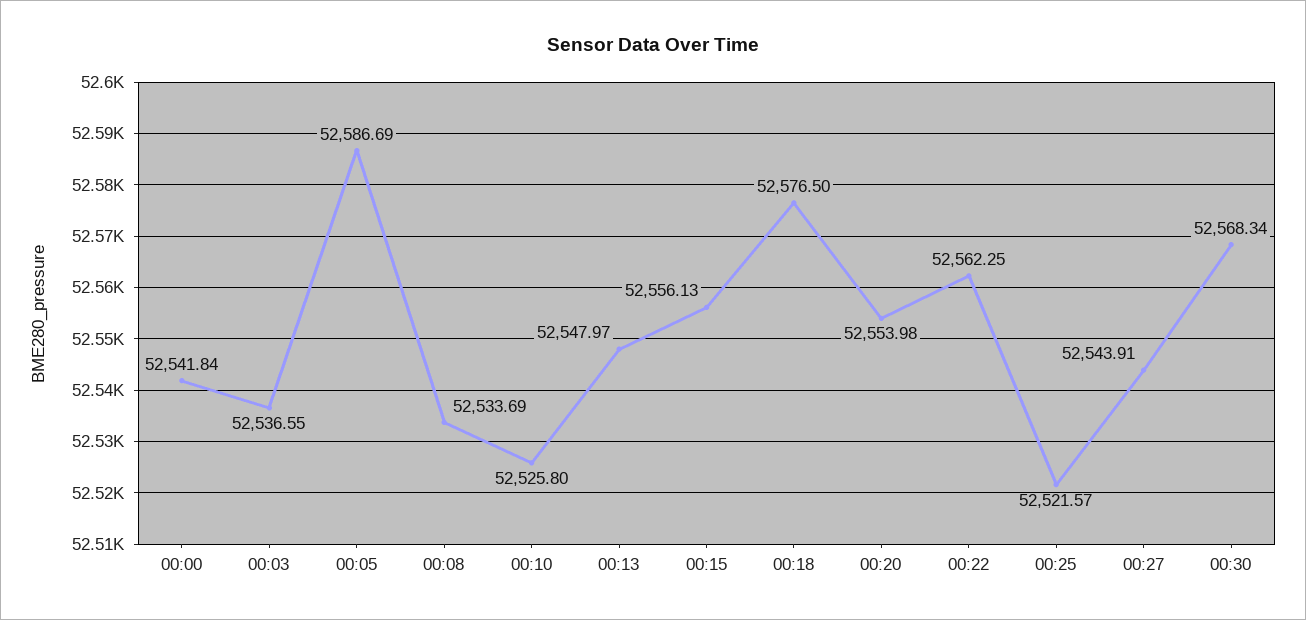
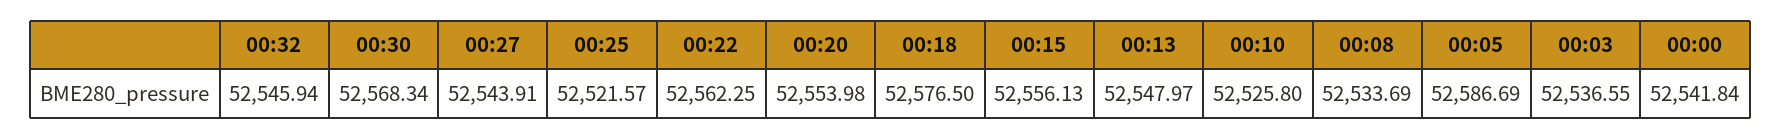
00:32: none -> 52545.94

